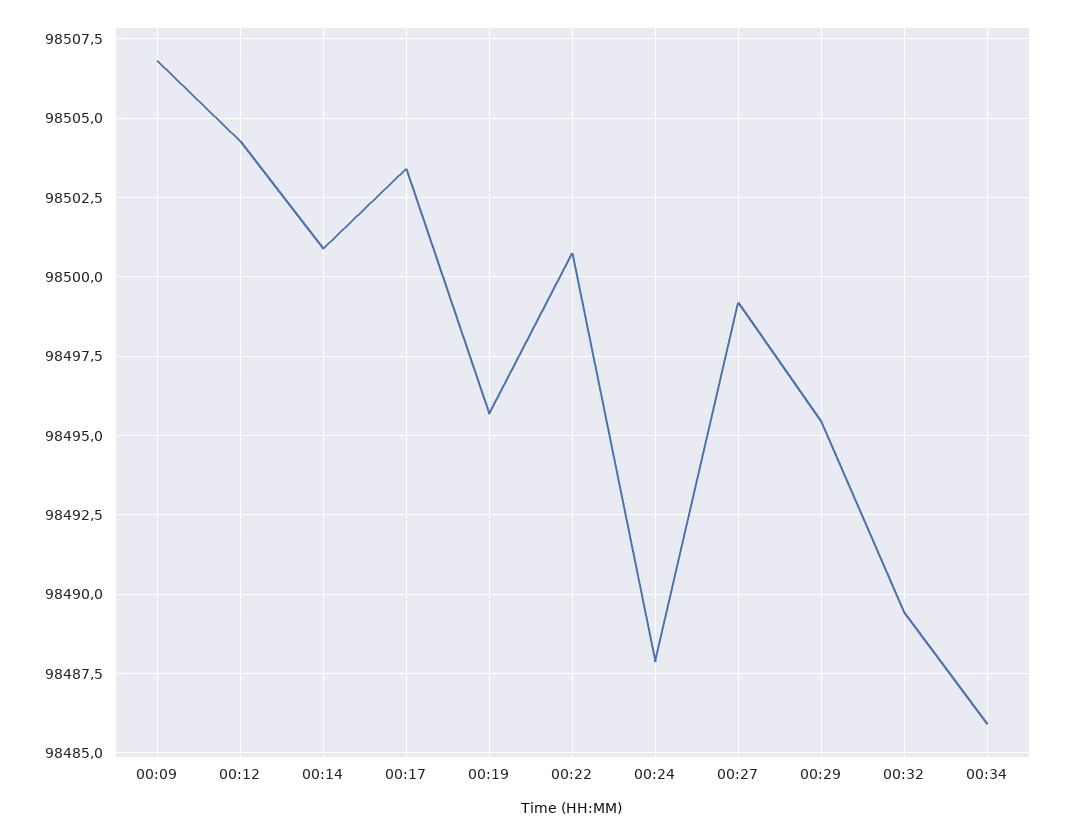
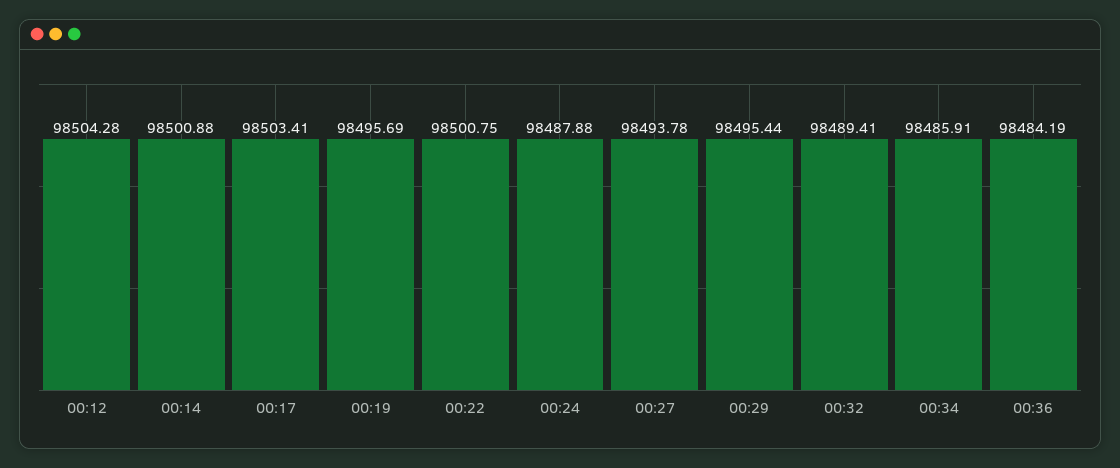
00:09: 98506.75 -> none
00:27: 98499.25 -> 98493.78
00:36: none -> 98484.19

